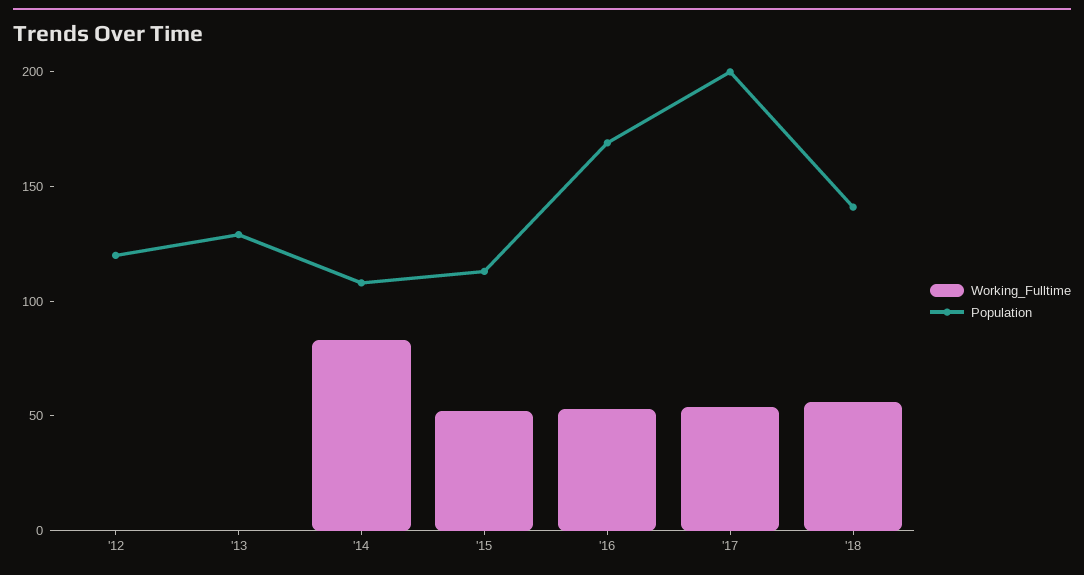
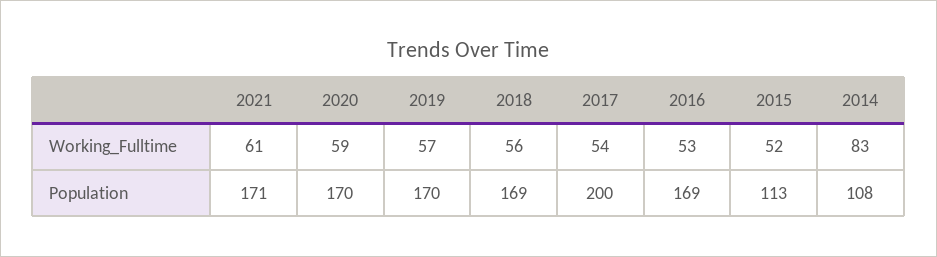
Working_Fulltime, '12: 0 -> none
Population, '12: 120 -> none
Working_Fulltime, '13: 0 -> none
Population, '13: 130 -> none
Population, '18: 140 -> 169
Working_Fulltime, 2021: none -> 61
Working_Fulltime, 2020: none -> 59
Working_Fulltime, 2019: none -> 57
Population, 2021: none -> 171
Population, 2020: none -> 170
Population, 2019: none -> 170

